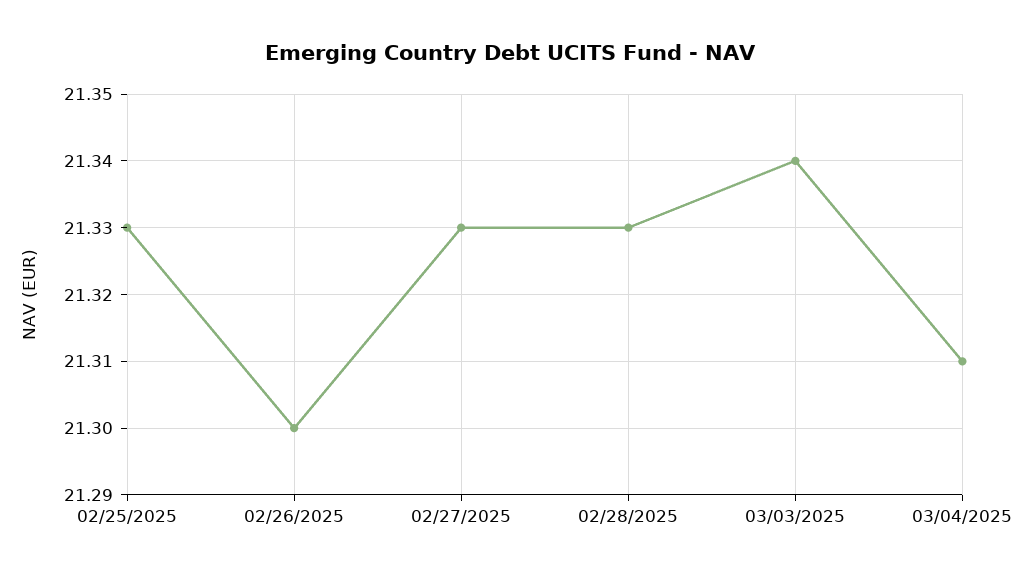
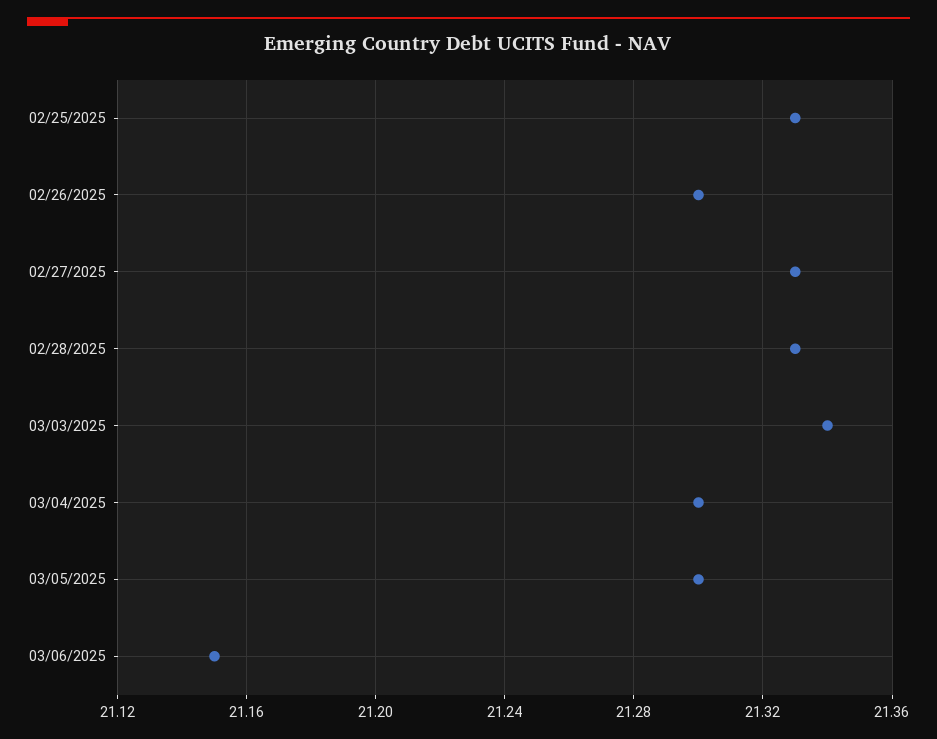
03/04/2025: 21.31 -> 21.3
03/05/2025: none -> 21.3
03/06/2025: none -> 21.15

